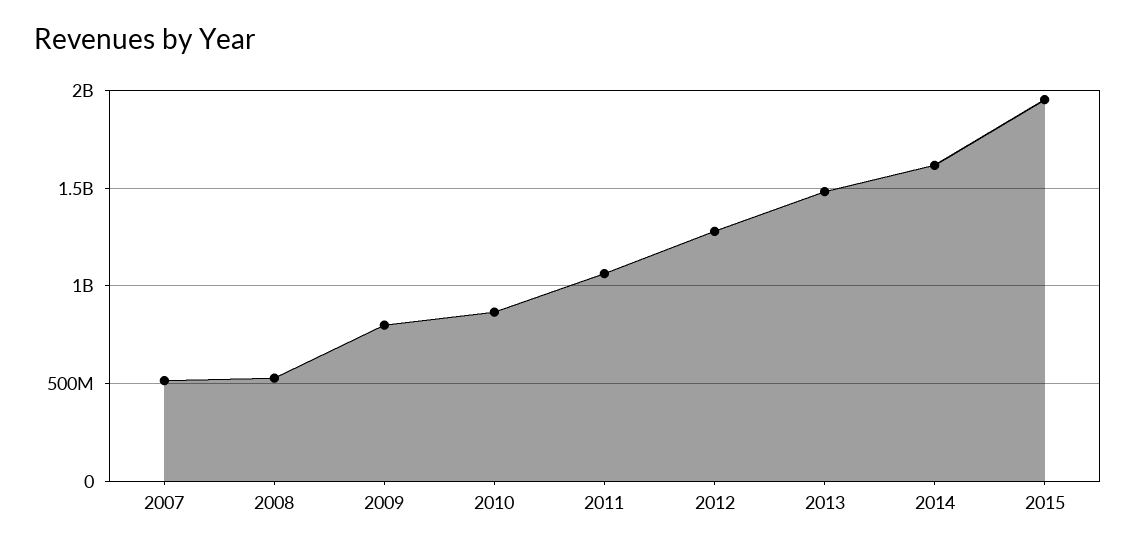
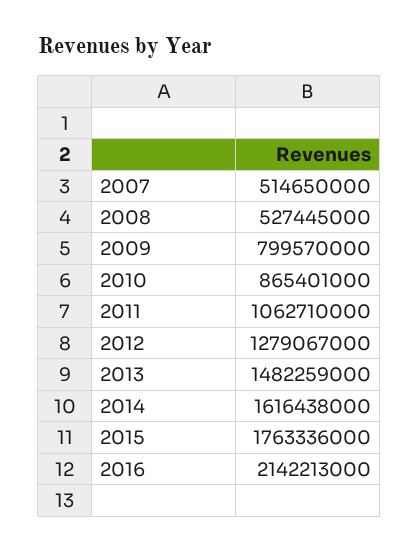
2015: 1950000000 -> 1763336000
2016: none -> 2142213000

